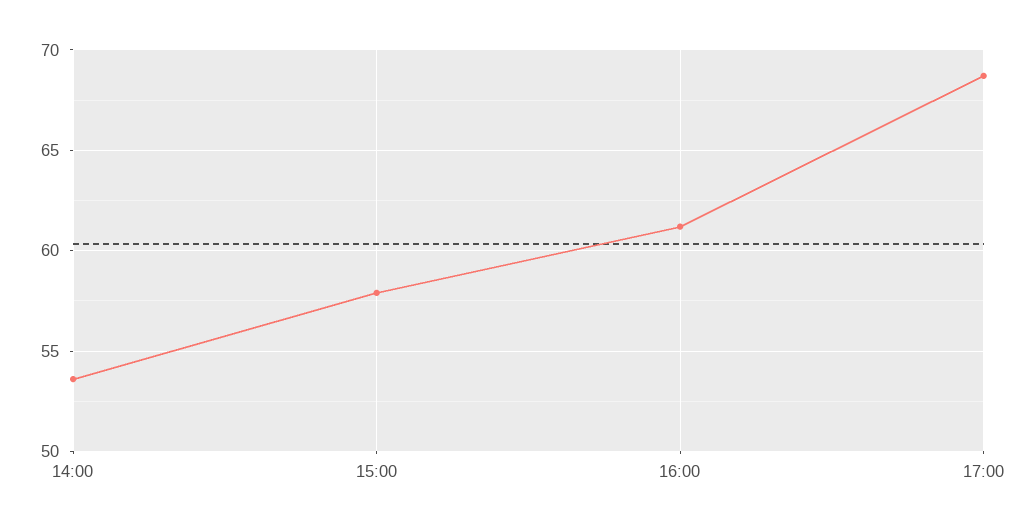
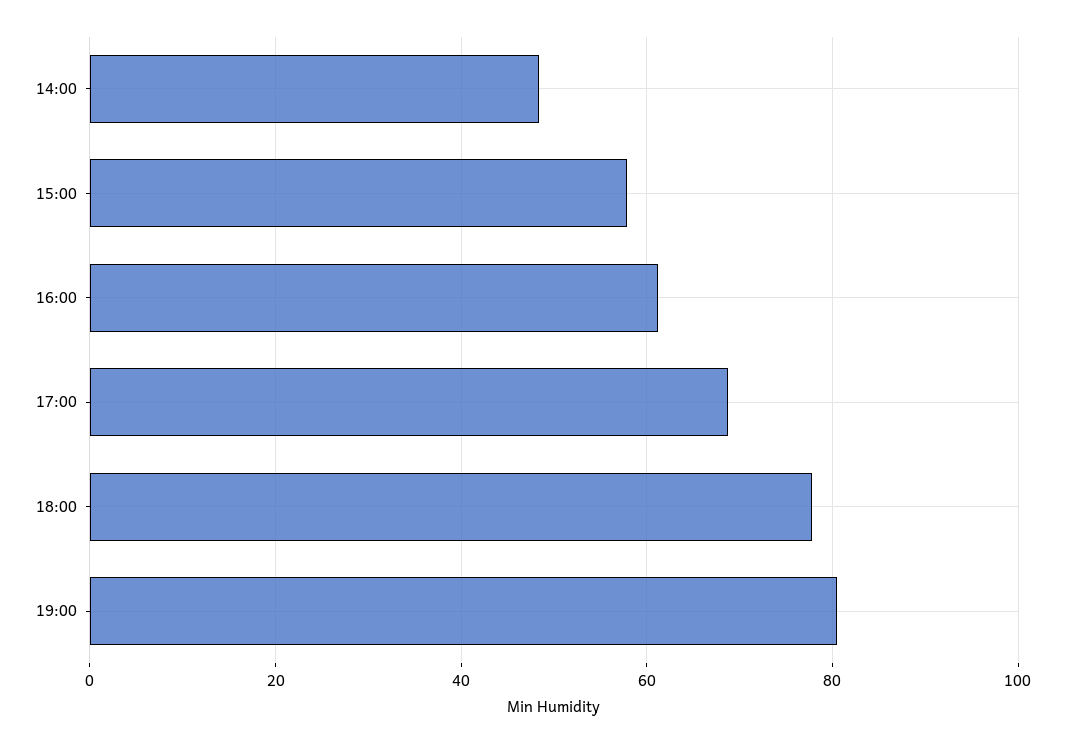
14:00: 53.5 -> 48
18:00: none -> 78
19:00: none -> 80

